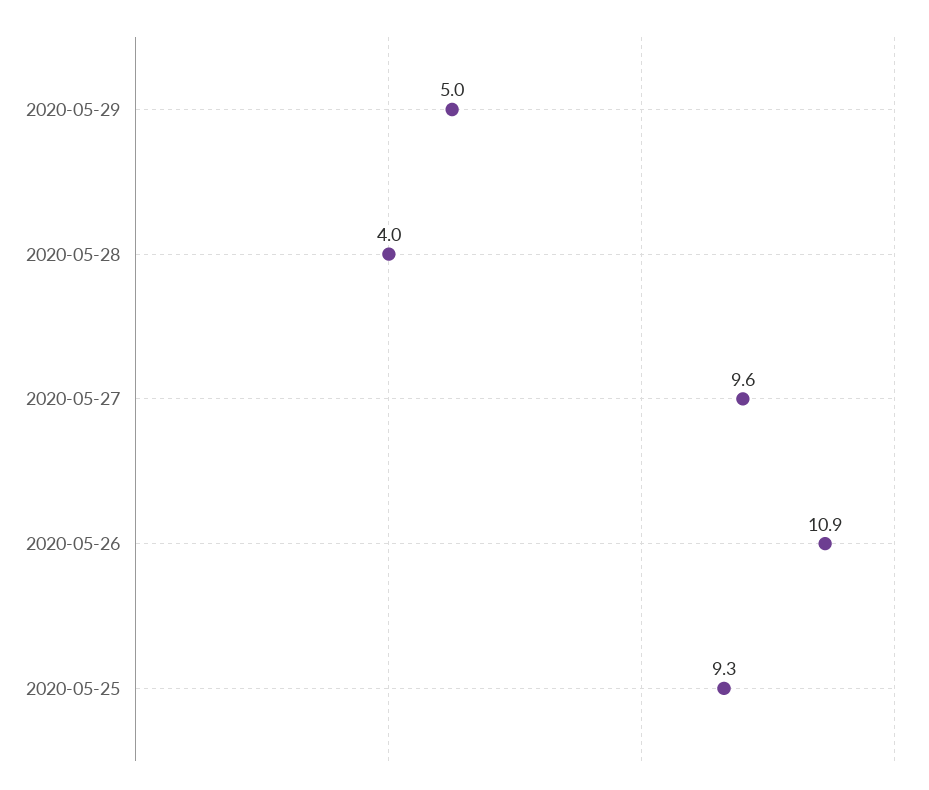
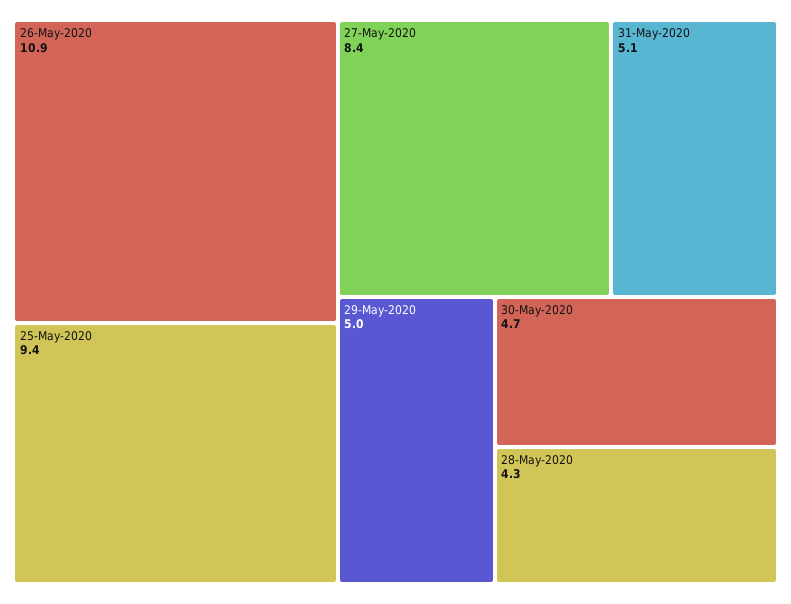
2020-05-28: 4 -> 4.3
2020-05-27: 9.6 -> 8.4
2020-05-25: 9.3 -> 9.4
31-May-2020: none -> 5.1
30-May-2020: none -> 4.7

